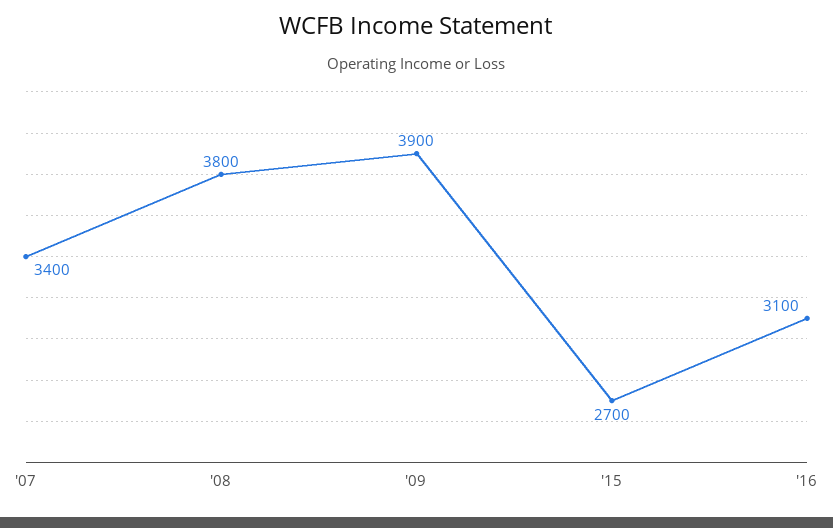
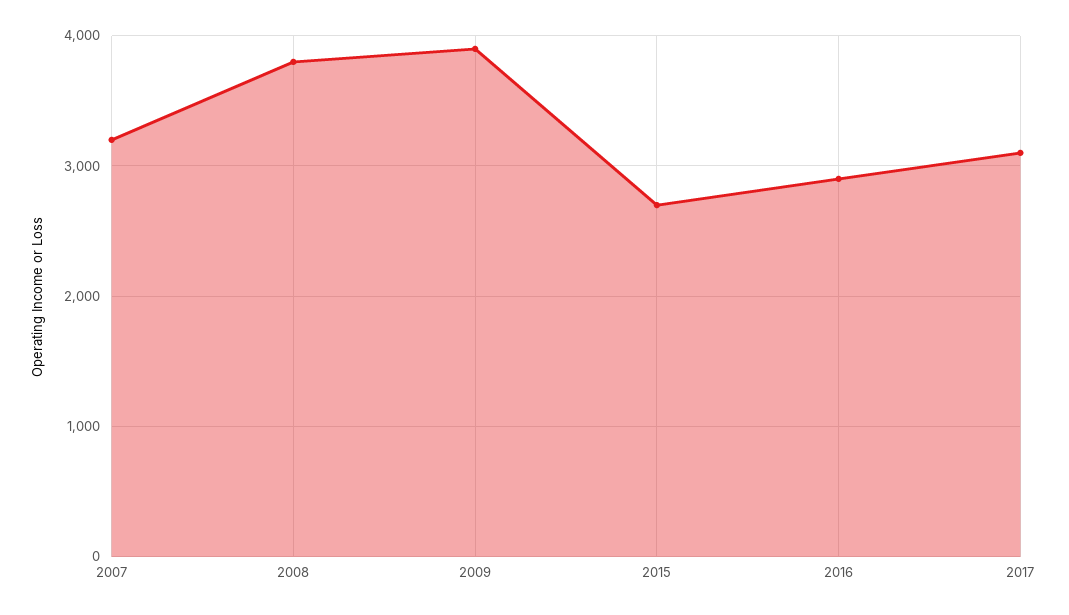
'07: 3400 -> 3200
'16: 3100 -> 2900
2017: none -> 3100

